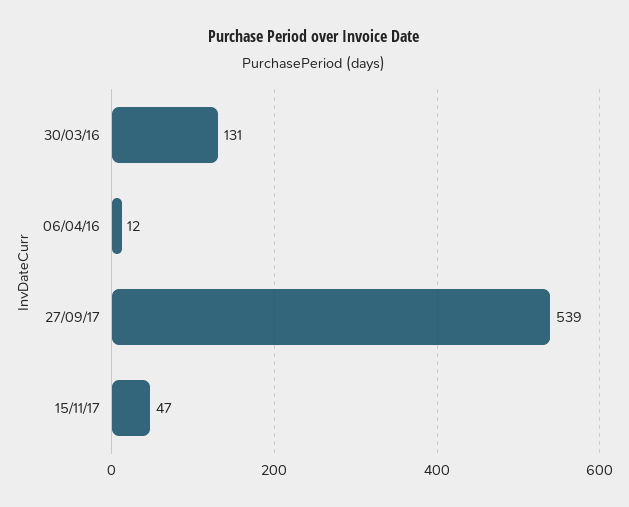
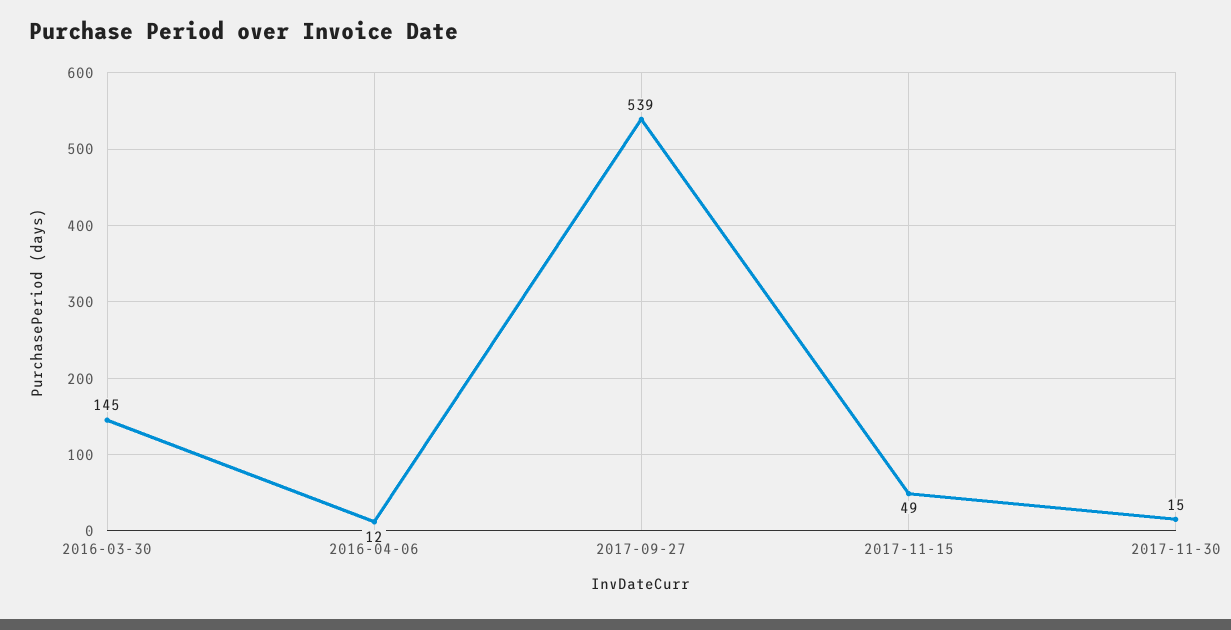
30/03/16: 131 -> 145
15/11/17: 47 -> 49
2017-11-30: none -> 15

